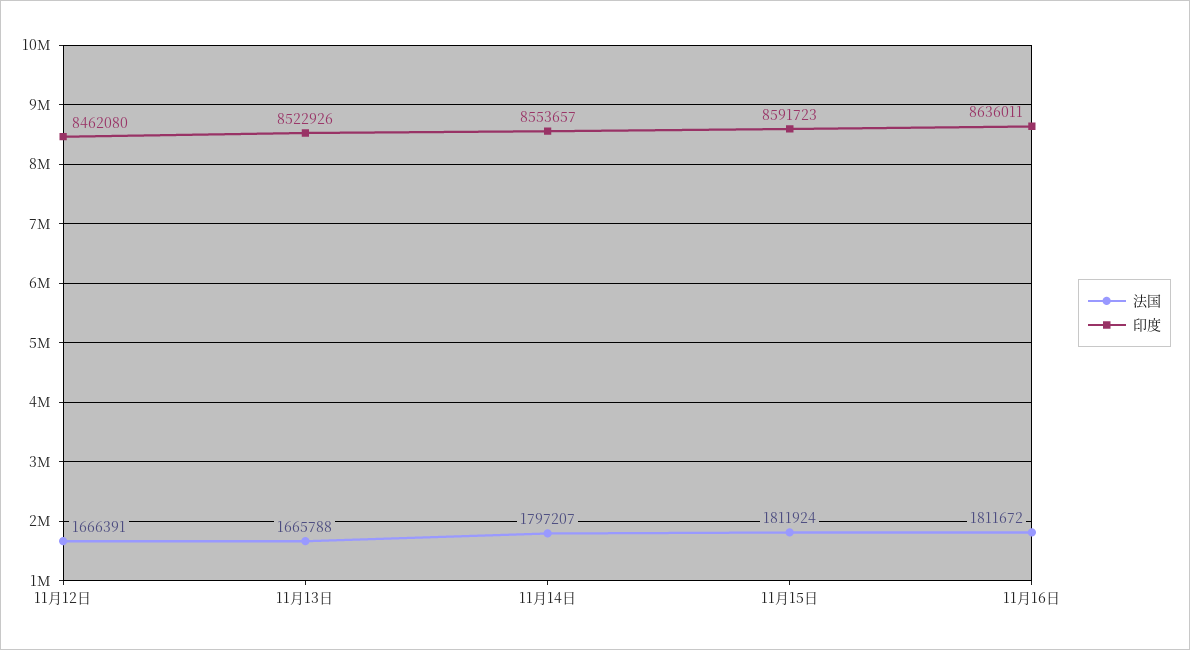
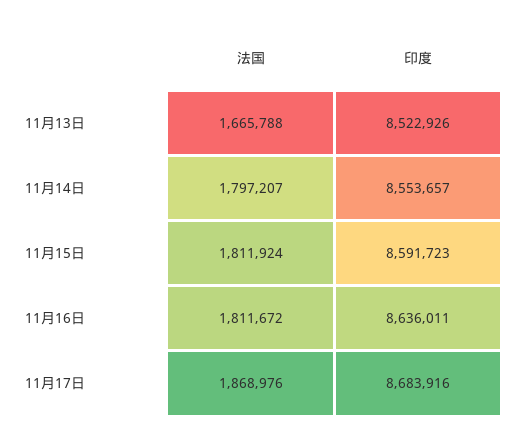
法国, 11月12日: 1666391 -> none
印度, 11月12日: 8462080 -> none
法国, 11月17日: none -> 1868976
印度, 11月17日: none -> 8683916

